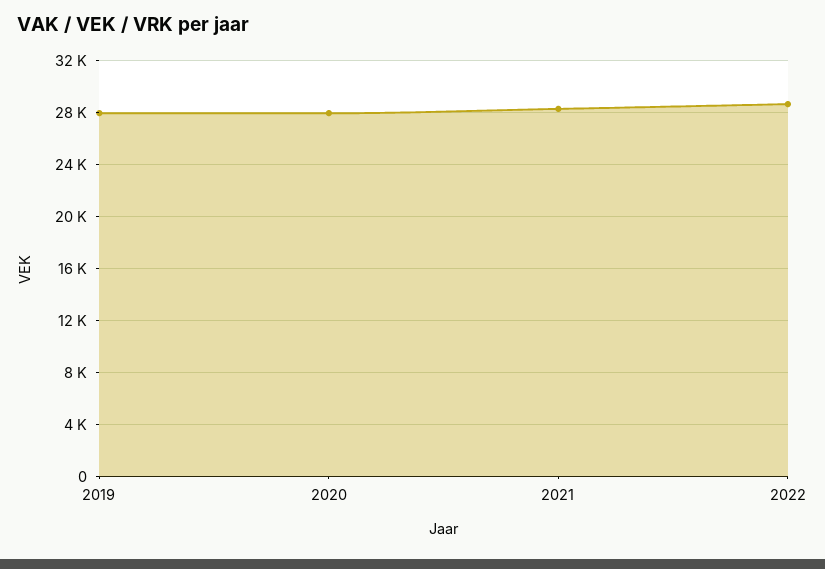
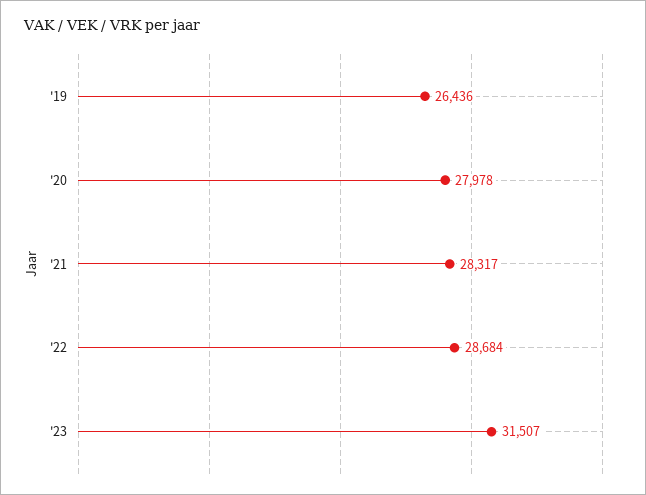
2019: 28000 -> 26436
'23: none -> 31507

